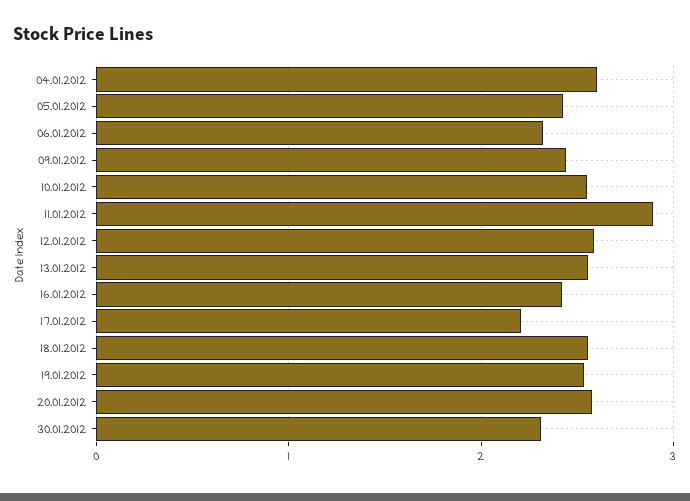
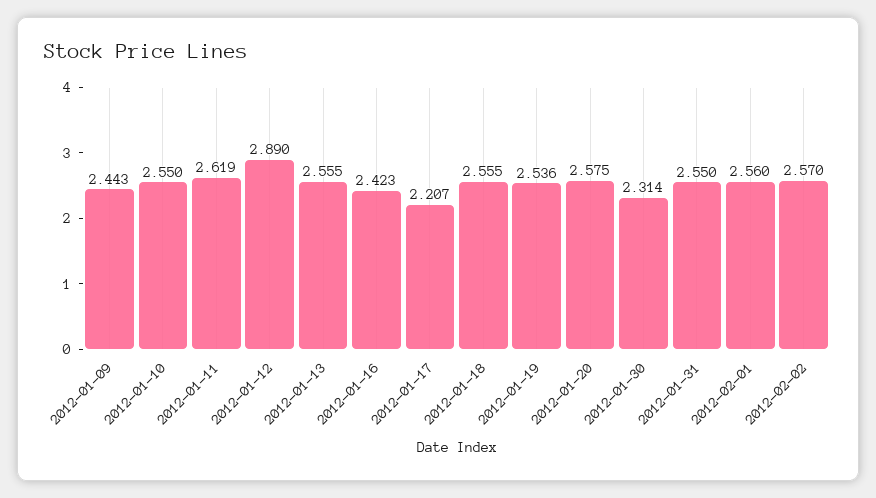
04.01.2012: 2.6 -> none
05.01.2012: 2.4 -> none
06.01.2012: 2.3 -> none
11.01.2012: 2.9 -> 2.619
12.01.2012: 2.6 -> 2.89
2012-01-31: none -> 2.55
2012-02-01: none -> 2.56
2012-02-02: none -> 2.57

